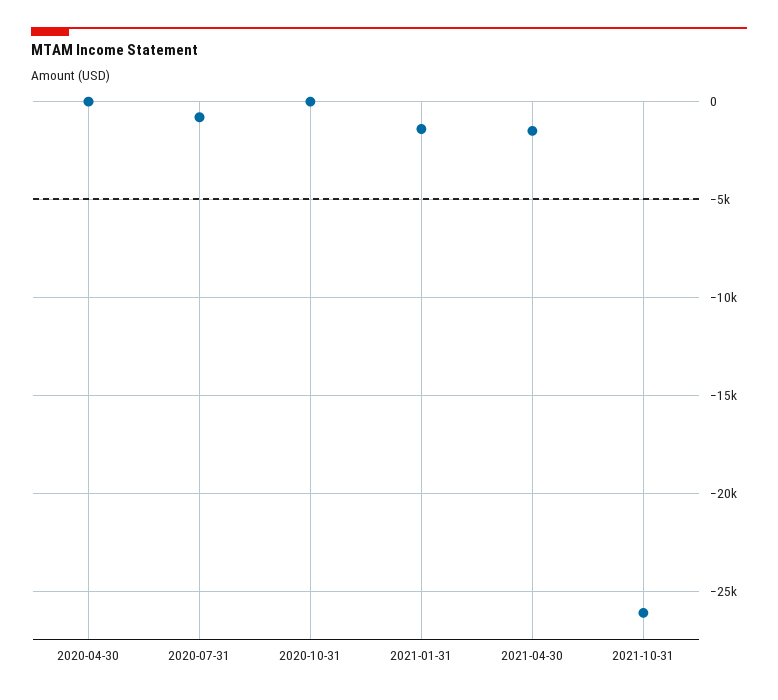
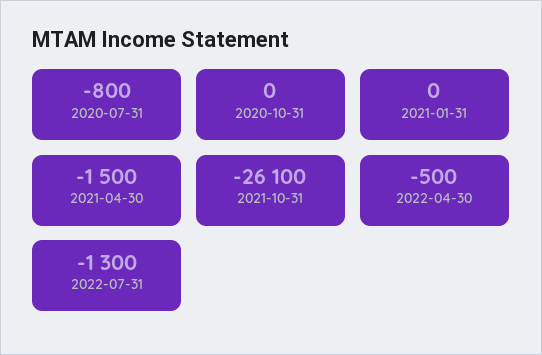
2020-04-30: 0 -> none
2021-01-31: -1500 -> 0
2022-04-30: none -> -500
2022-07-31: none -> -1300

